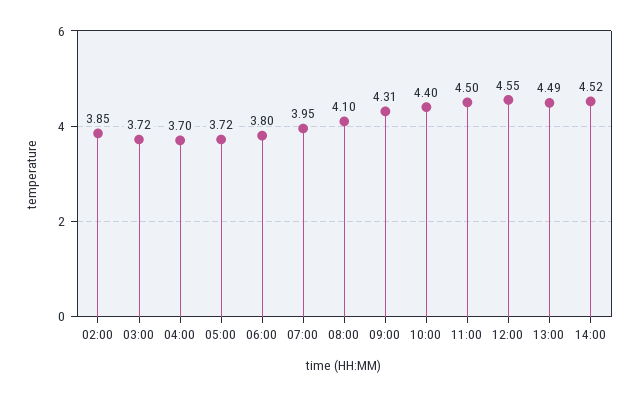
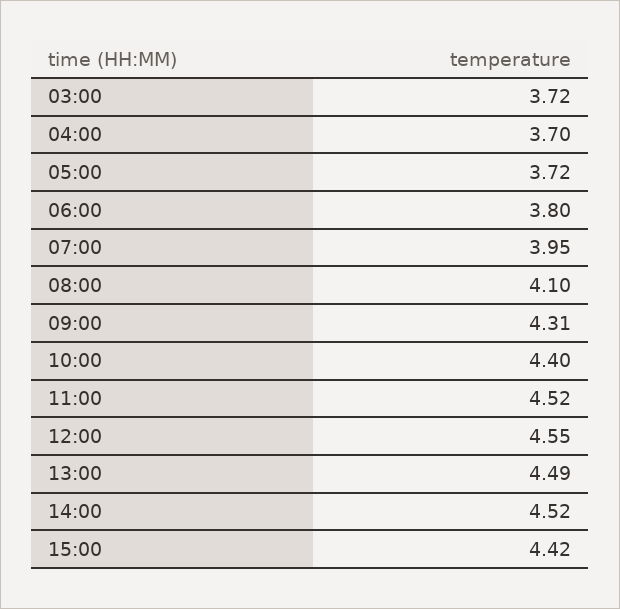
02:00: 3.85 -> none
11:00: 4.5 -> 4.52
15:00: none -> 4.42

